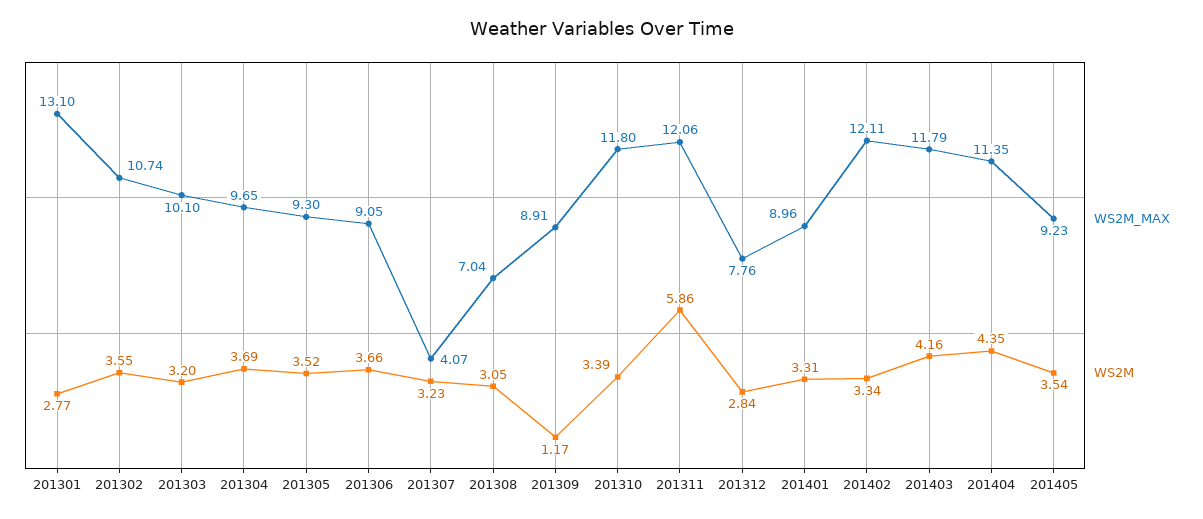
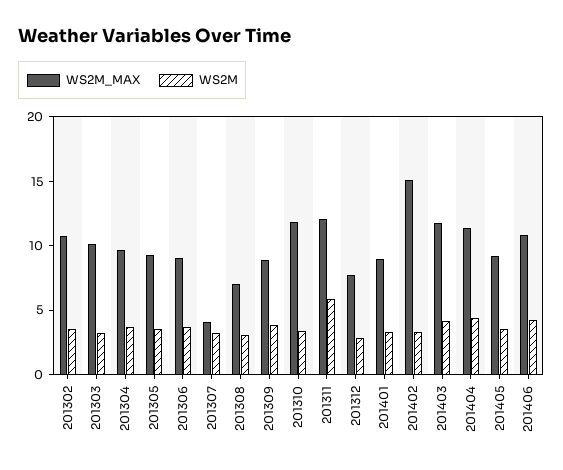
WS2M_MAX, 201301: 13.1 -> none
WS2M, 201301: 2.77 -> none
WS2M, 201309: 1.17 -> 4
WS2M_MAX, 201402: 12.11 -> 15
WS2M_MAX, 201406: none -> 11
WS2M, 201406: none -> 4

